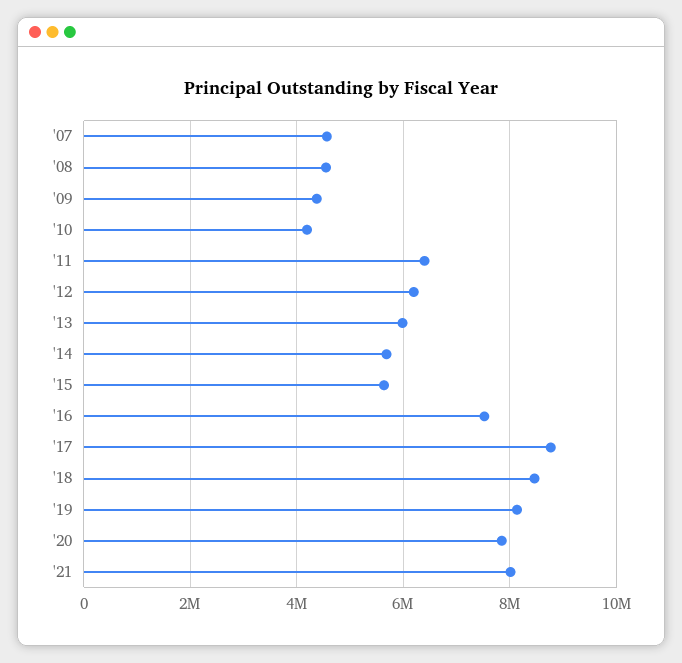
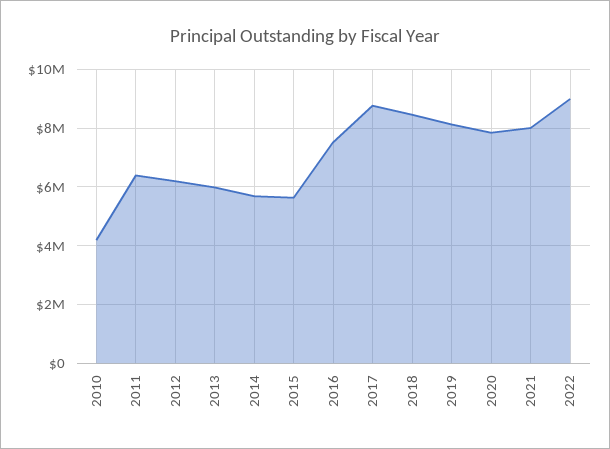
'07: 4600000 -> none
'08: 4600000 -> none
'09: 4400000 -> none
2022: none -> 9000000

